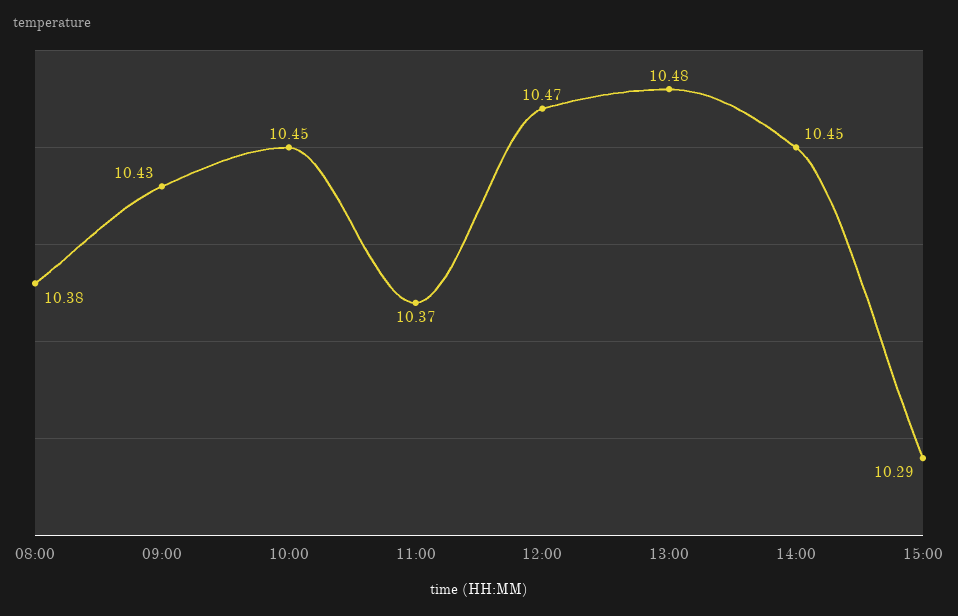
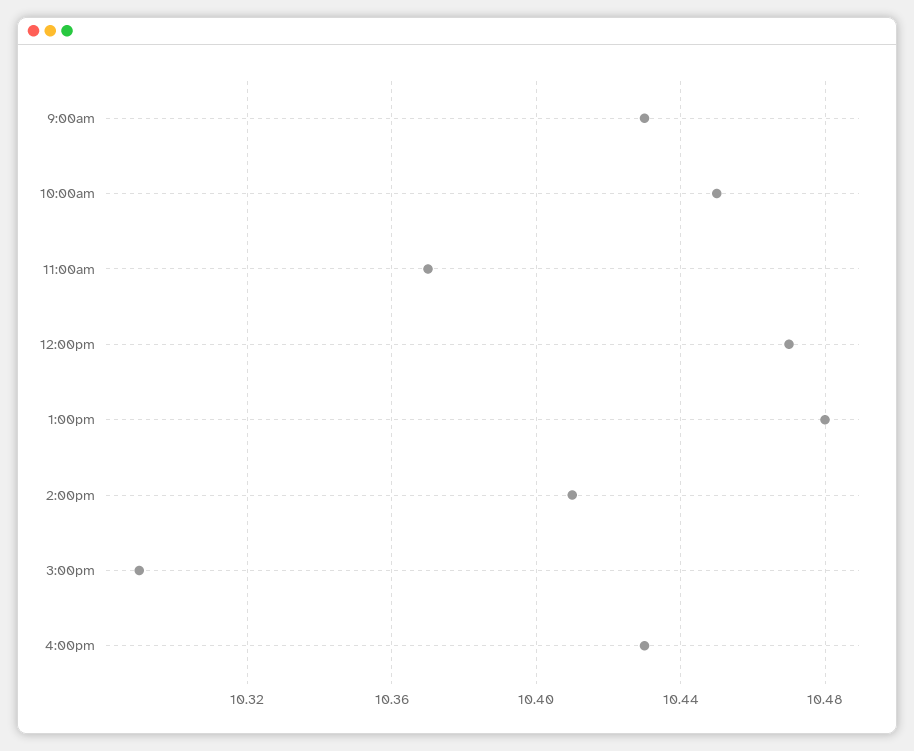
08:00: 10.38 -> none
14:00: 10.45 -> 10.41
4:00pm: none -> 10.43

